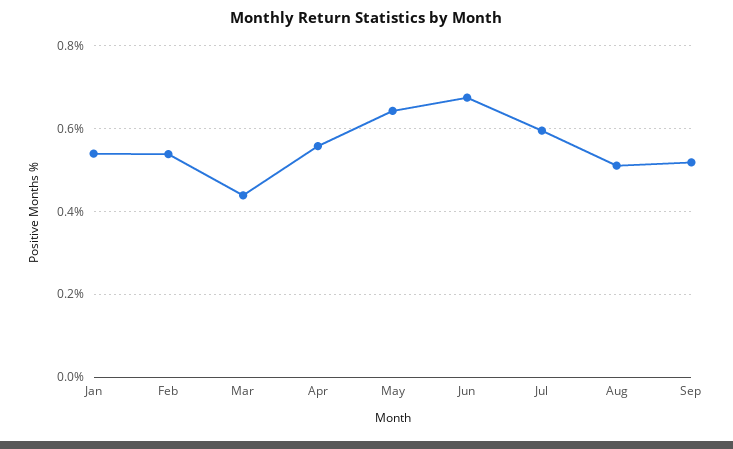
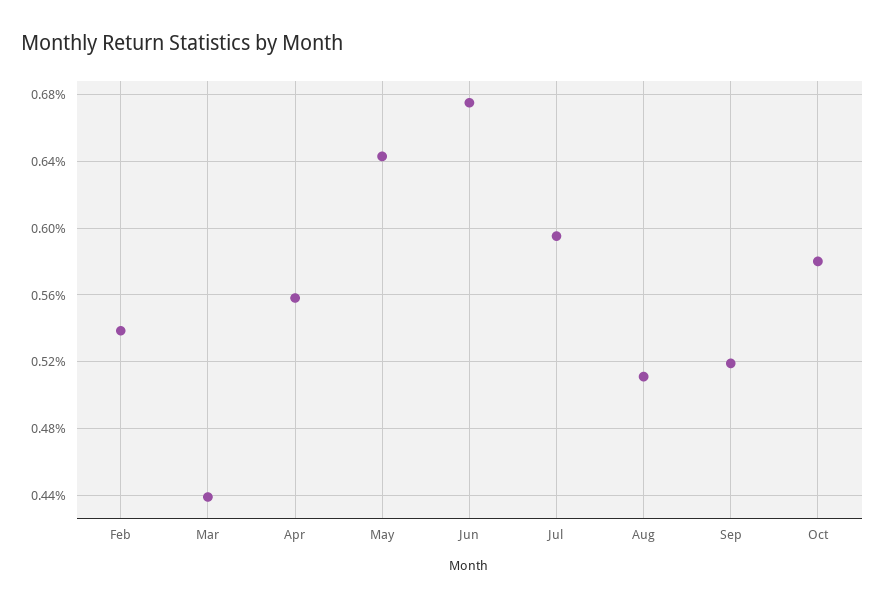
Jan: 0.54 -> none
Oct: none -> 0.58

